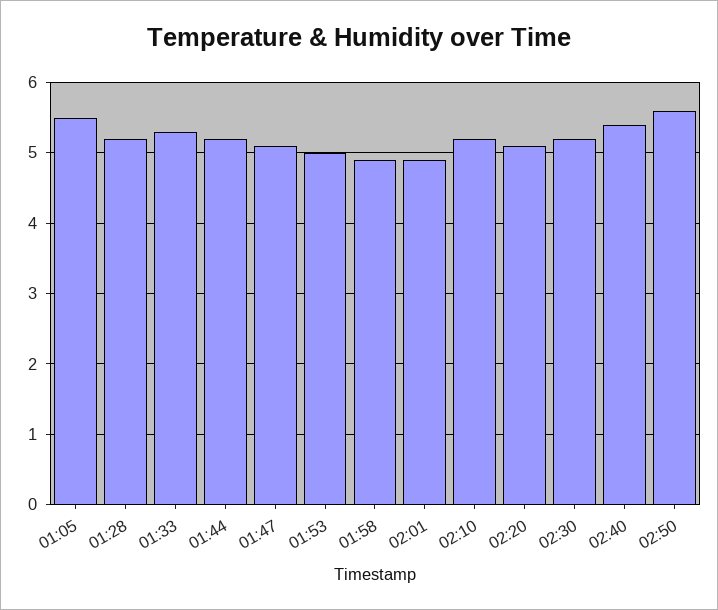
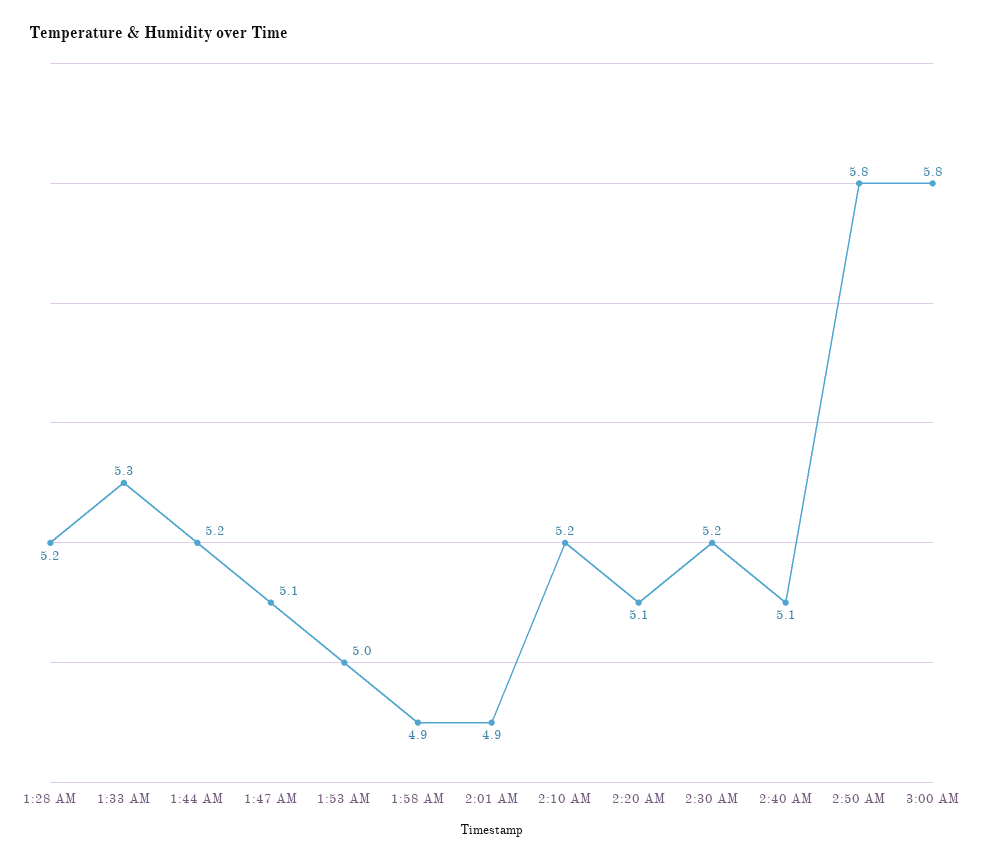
01:05: 5.5 -> none
02:40: 5.4 -> 5.1
02:50: 5.6 -> 5.8
3:00 AM: none -> 5.8

